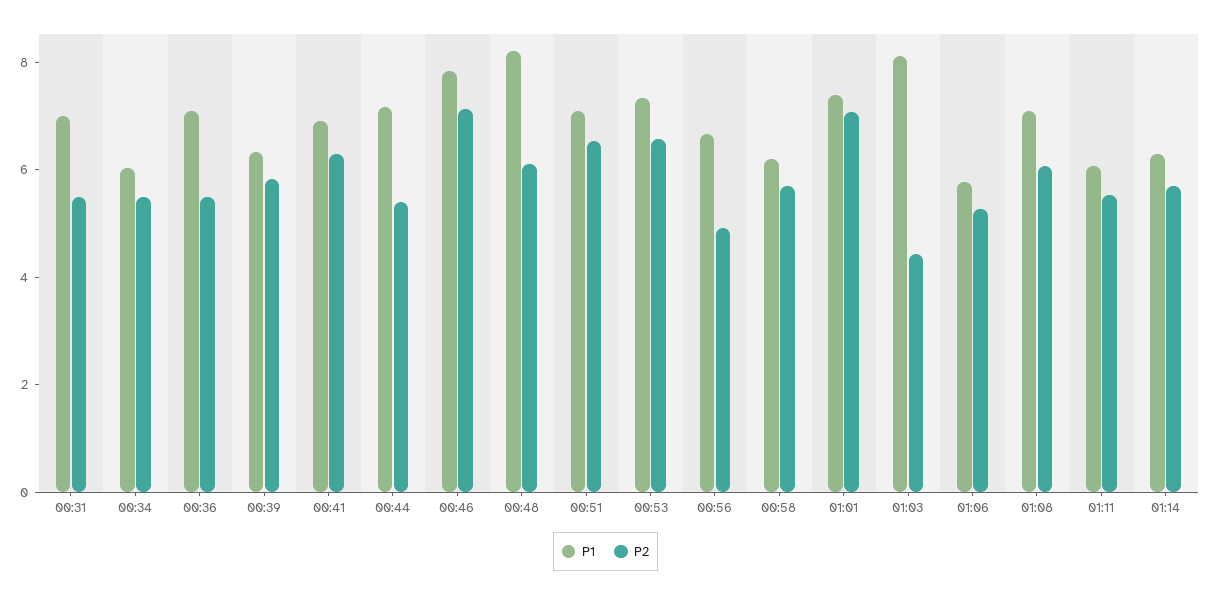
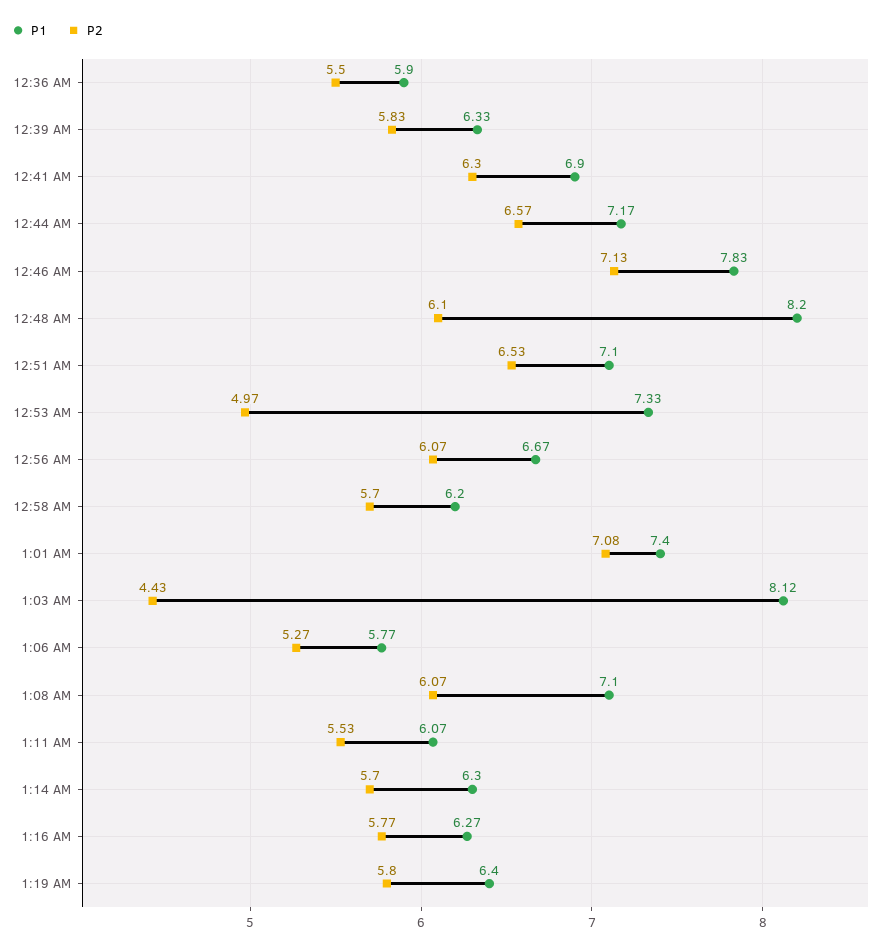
P1, 00:31: 7 -> none
P2, 00:31: 5.5 -> none
P1, 00:34: 6 -> none
P2, 00:34: 5.5 -> none
P1, 00:36: 7 -> 5.9
P2, 00:44: 5.5 -> 6.57
P2, 00:53: 6.5 -> 4.97
P2, 00:56: 5 -> 6.07
P1, 1:16 AM: none -> 6.27
P2, 1:16 AM: none -> 5.77
P1, 1:19 AM: none -> 6.4
P2, 1:19 AM: none -> 5.8

